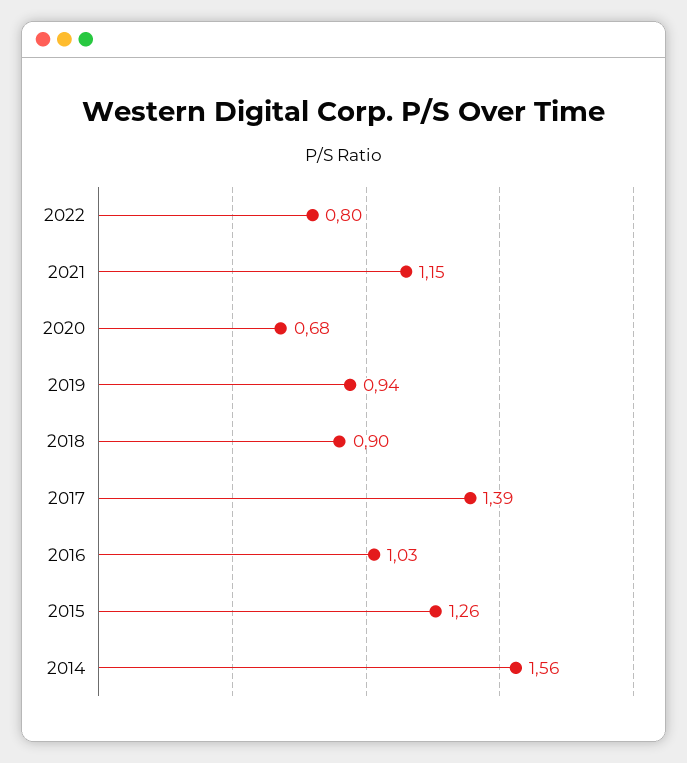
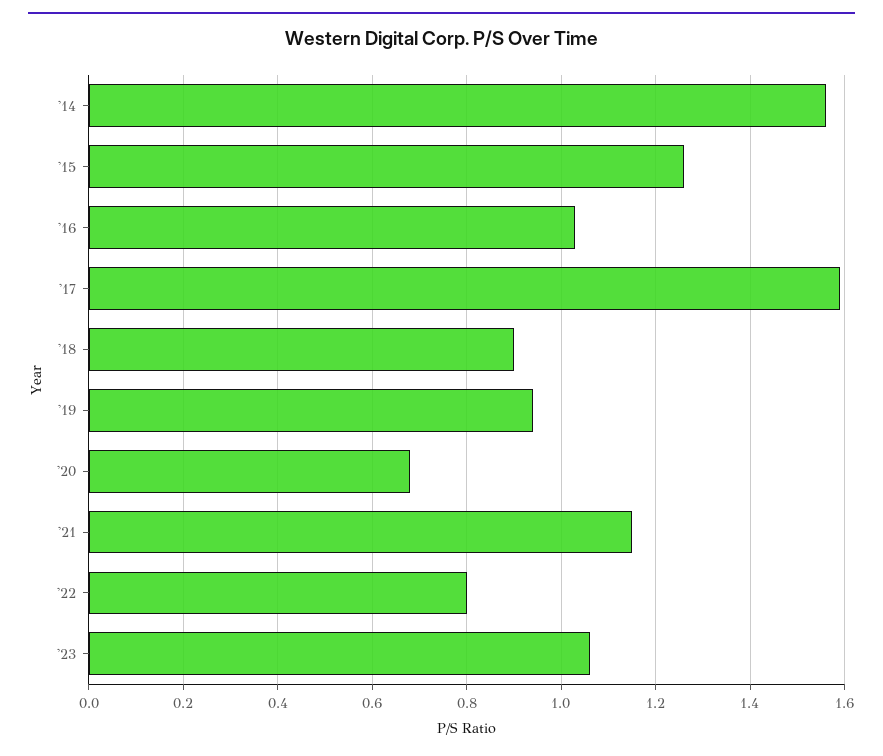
2017: 1.39 -> 1.6
'23: none -> 1.05

